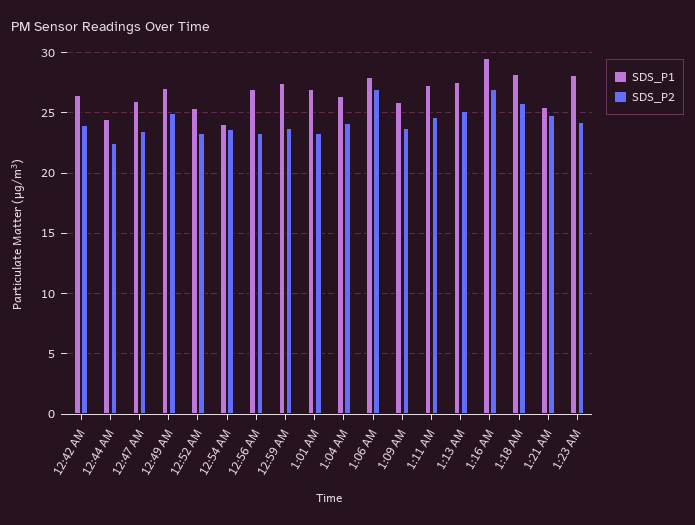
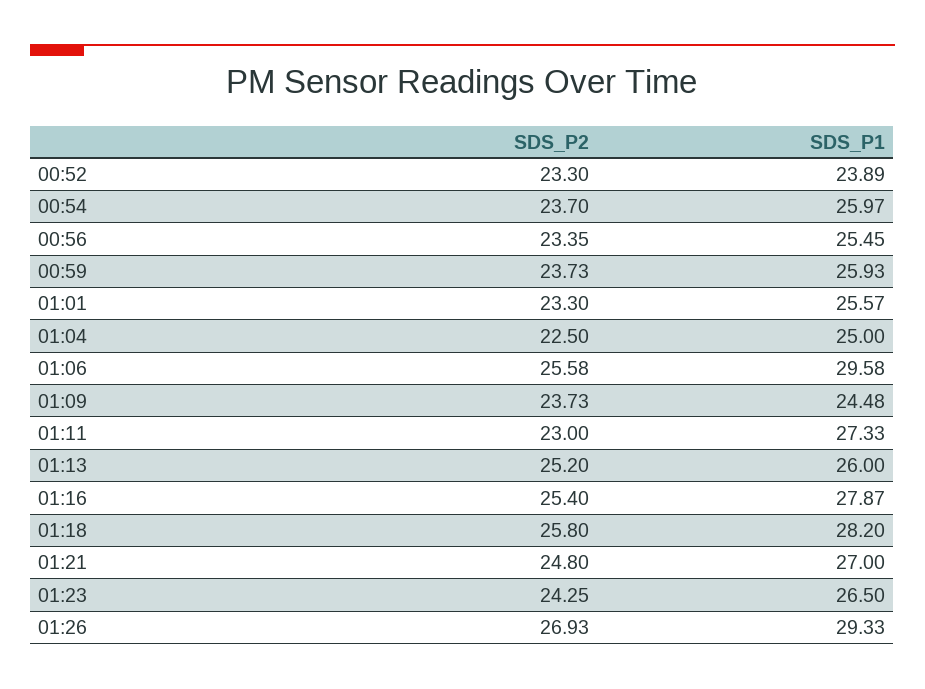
SDS_P1, 12:42 AM: 26.5 -> none
SDS_P2, 12:42 AM: 24 -> none
SDS_P1, 12:44 AM: 24.5 -> none
SDS_P2, 12:44 AM: 22.5 -> none
SDS_P1, 12:47 AM: 26 -> none
SDS_P2, 12:47 AM: 23.5 -> none
SDS_P1, 12:49 AM: 27 -> none
SDS_P2, 12:49 AM: 25 -> none
SDS_P1, 12:52 AM: 25.5 -> 23.89
SDS_P1, 12:54 AM: 24 -> 25.97
SDS_P1, 12:56 AM: 27 -> 25.45
SDS_P1, 12:59 AM: 27.5 -> 25.93
SDS_P1, 1:01 AM: 27 -> 25.57
SDS_P1, 1:04 AM: 26.5 -> 25
SDS_P2, 1:04 AM: 24 -> 22.5
SDS_P1, 1:06 AM: 28 -> 29.58
SDS_P2, 1:06 AM: 27 -> 25.58
SDS_P1, 1:09 AM: 26 -> 24.48
SDS_P2, 1:11 AM: 24.5 -> 23
SDS_P1, 1:13 AM: 27.5 -> 26
SDS_P1, 1:16 AM: 29.5 -> 27.87
SDS_P2, 1:16 AM: 27 -> 25.4
SDS_P1, 1:21 AM: 25.5 -> 27
SDS_P1, 1:23 AM: 28 -> 26.5
SDS_P2, 01:26: none -> 26.93
SDS_P1, 01:26: none -> 29.33

